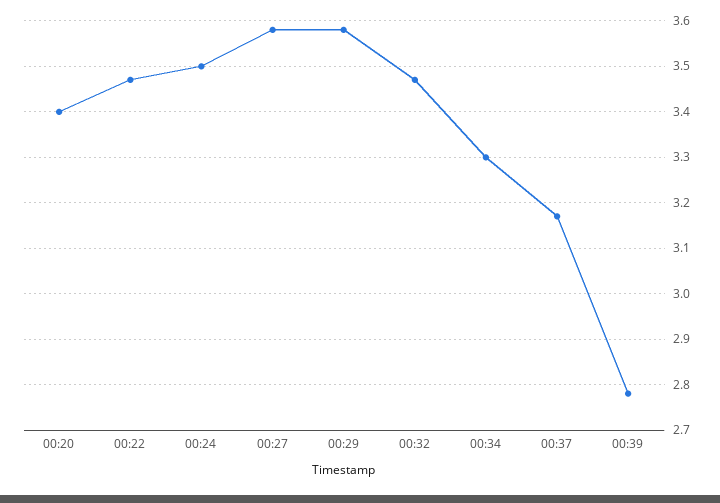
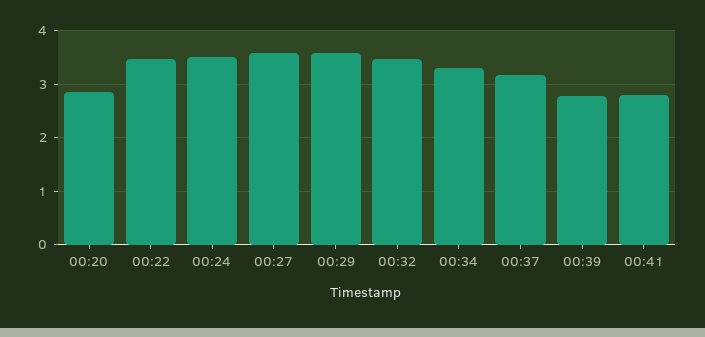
00:20: 3.4 -> 2.8
00:41: none -> 2.8

